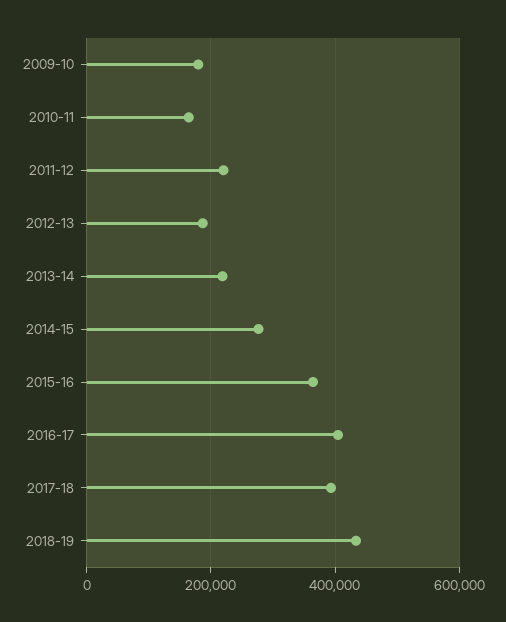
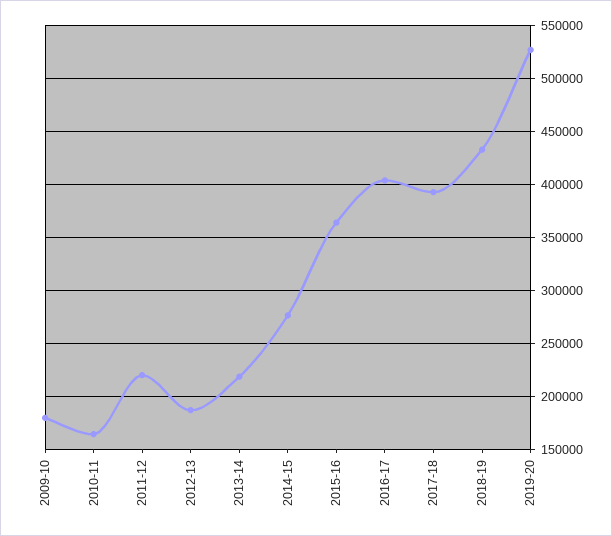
2019-20: none -> 530000

